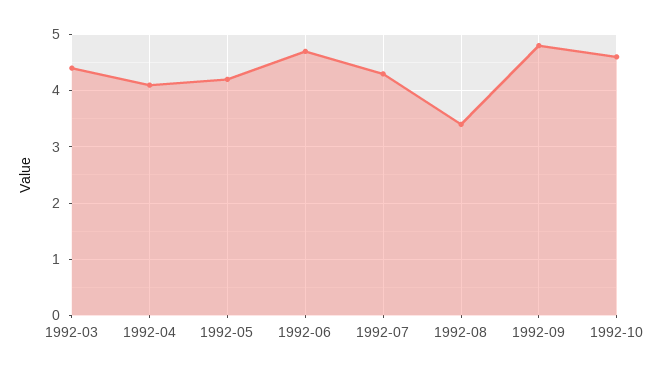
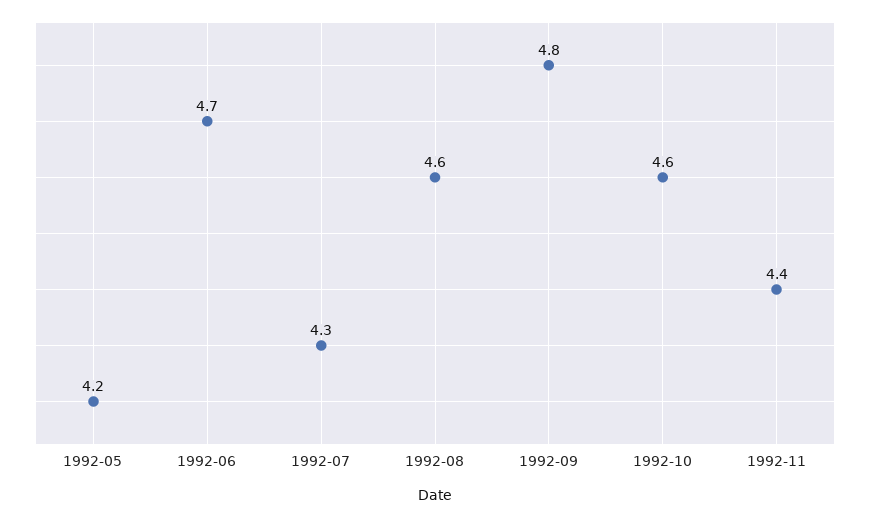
1992-03: 4.5 -> none
1992-04: 4 -> none
1992-08: 3.5 -> 4.6
1992-11: none -> 4.4

